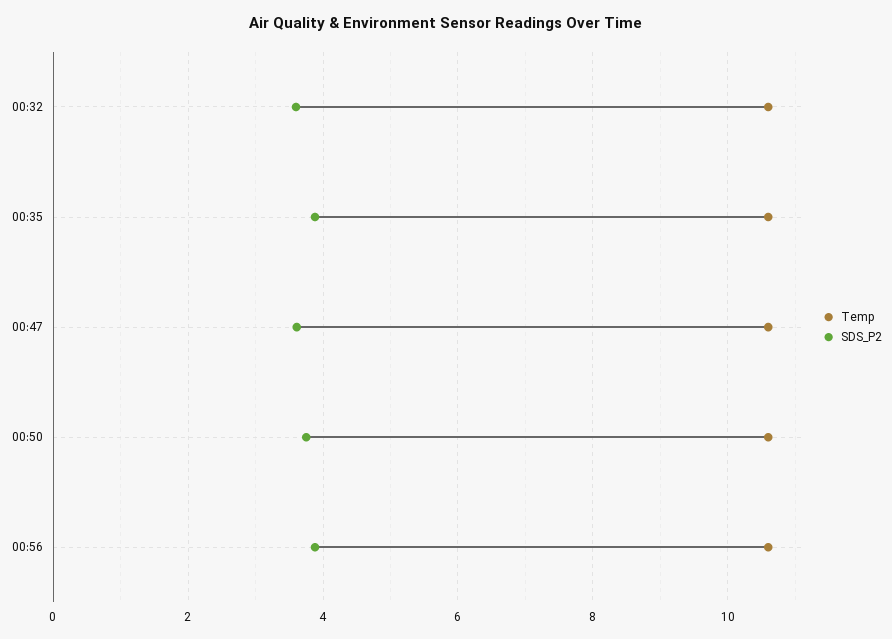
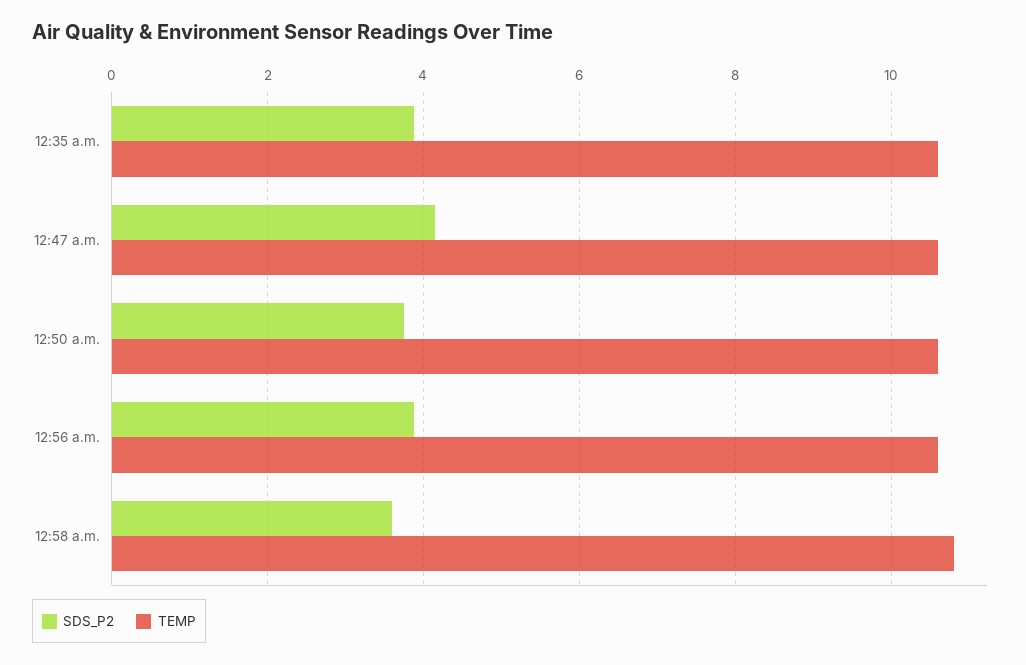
Temp, 00:32: 10.6 -> none
SDS_P2, 00:32: 3.6 -> none
SDS_P2, 00:47: 3.6 -> 4.2
SDS_P2, 12:58 a.m.: none -> 3.6
Temp, 12:58 a.m.: none -> 10.8

